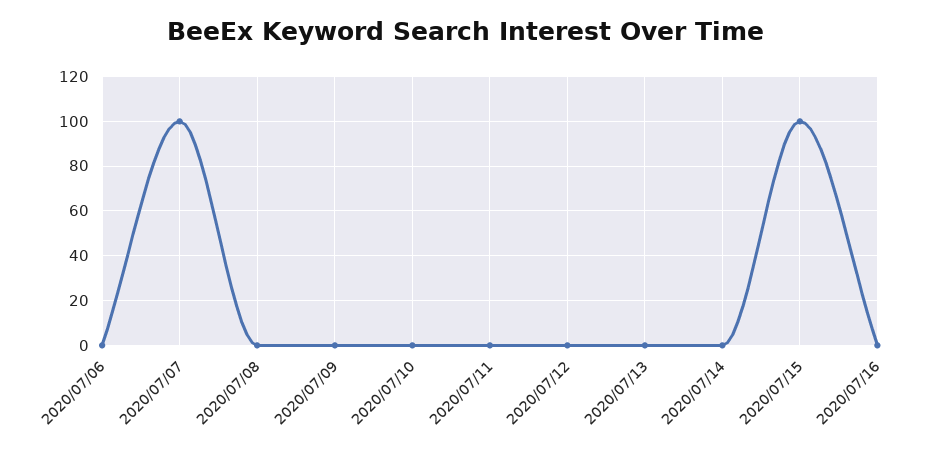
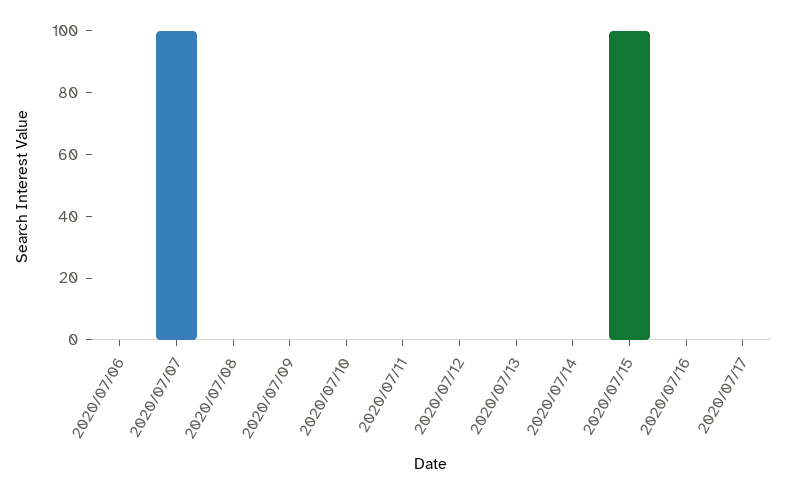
2020/07/17: none -> 0

